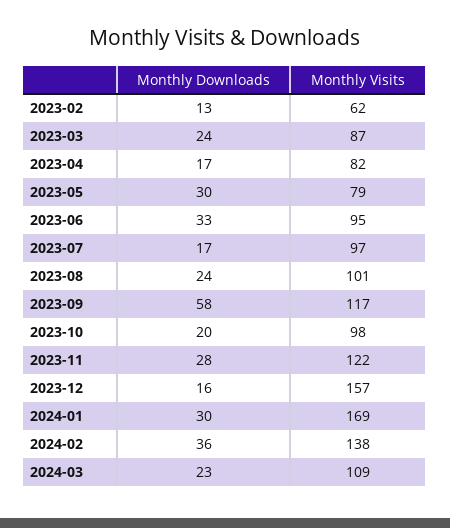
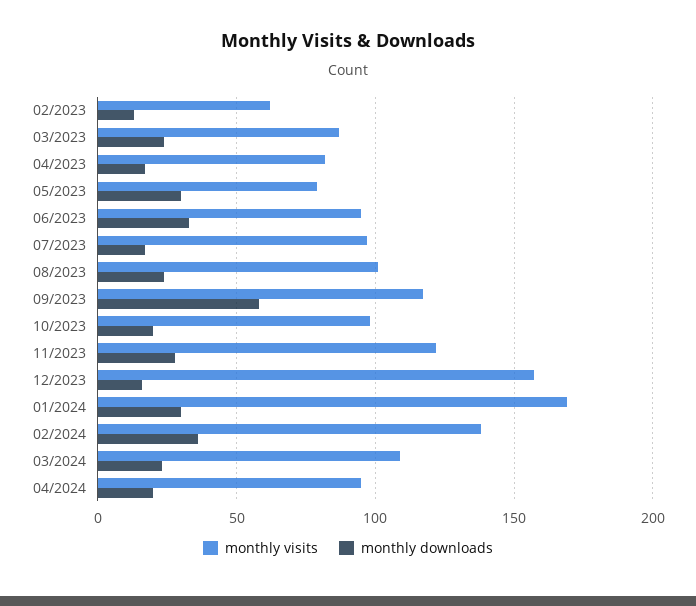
Monthly Visits, 04/2024: none -> 95
Monthly Downloads, 04/2024: none -> 20

